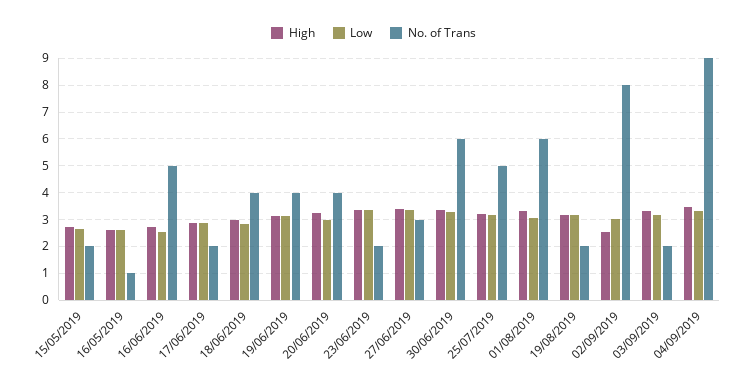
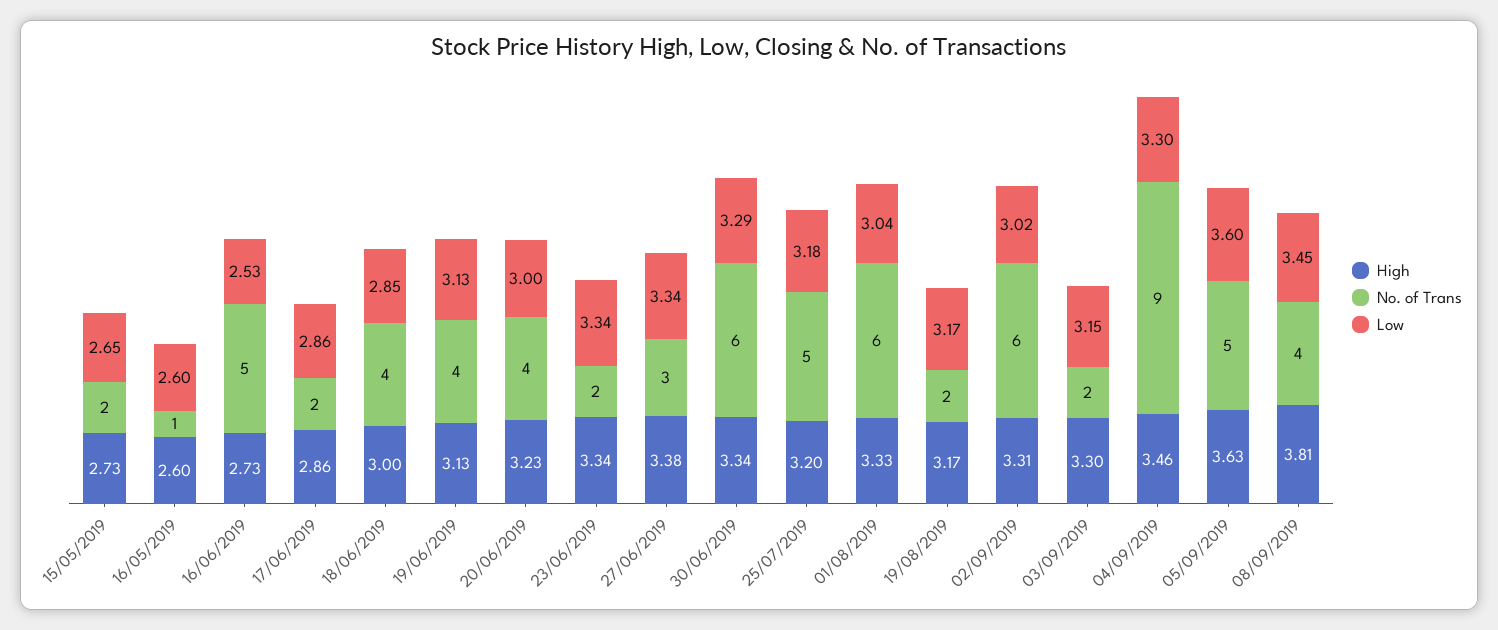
High, 02/09/2019: 2.5 -> 3.31
No. of Trans, 02/09/2019: 8 -> 6
High, 05/09/2019: none -> 3.63
No. of Trans, 05/09/2019: none -> 5
Low, 05/09/2019: none -> 3.6
High, 08/09/2019: none -> 3.81
No. of Trans, 08/09/2019: none -> 4
Low, 08/09/2019: none -> 3.45

